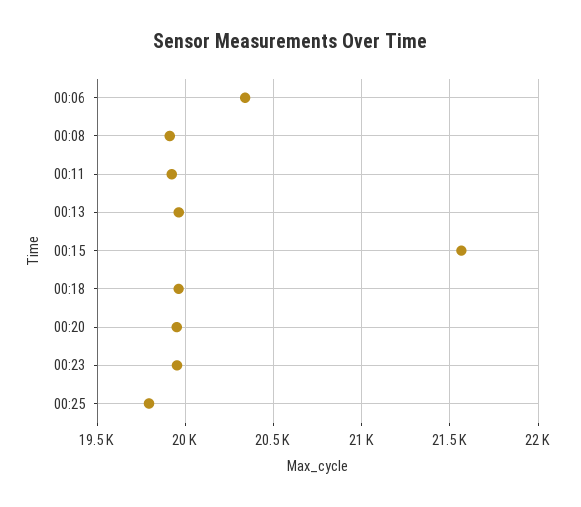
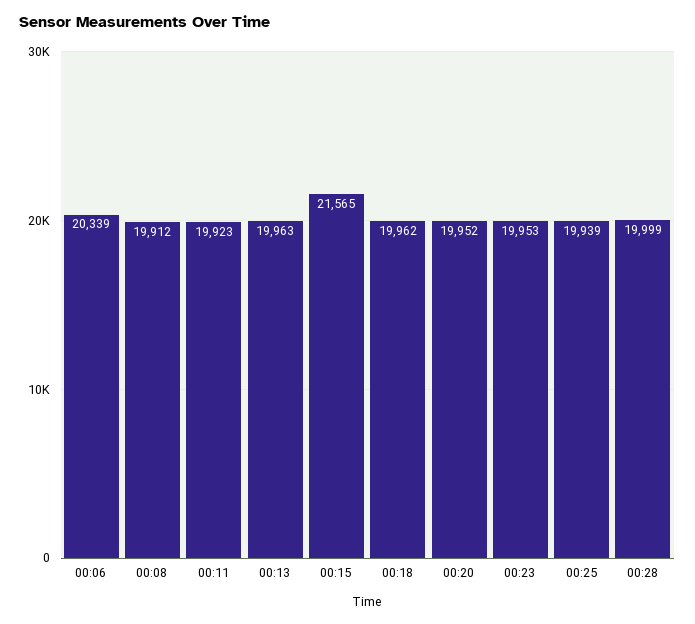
00:25: 19800 -> 19939
00:28: none -> 19999

